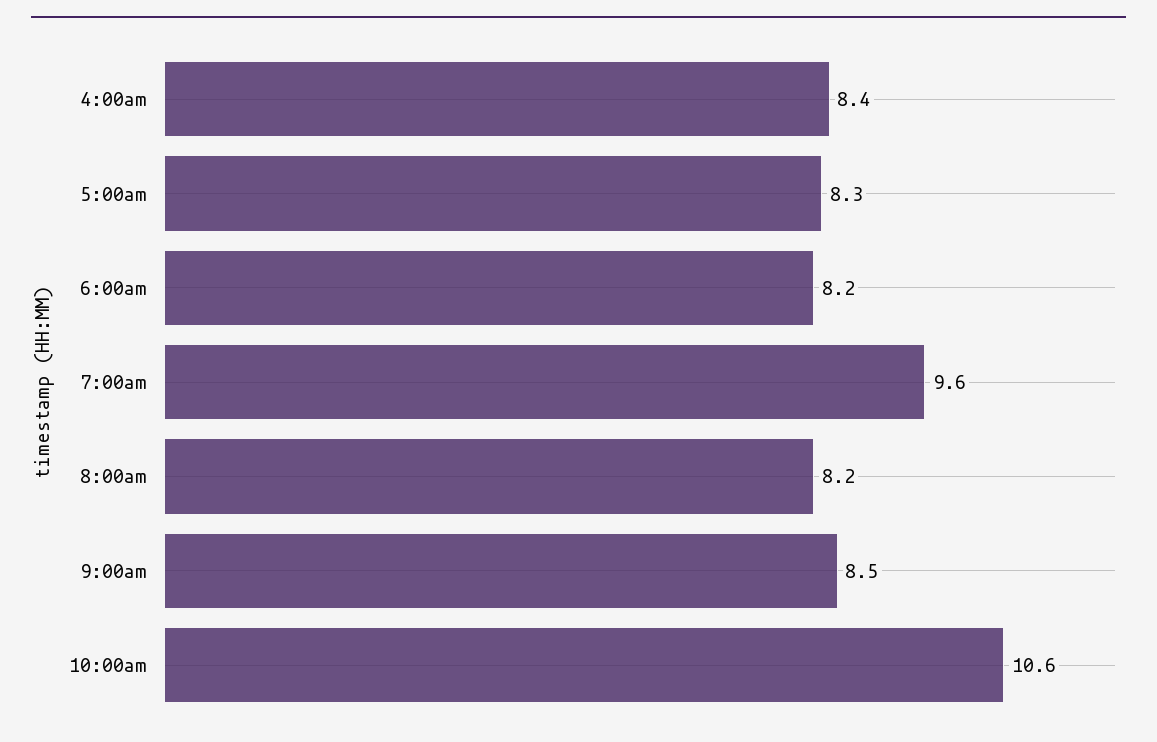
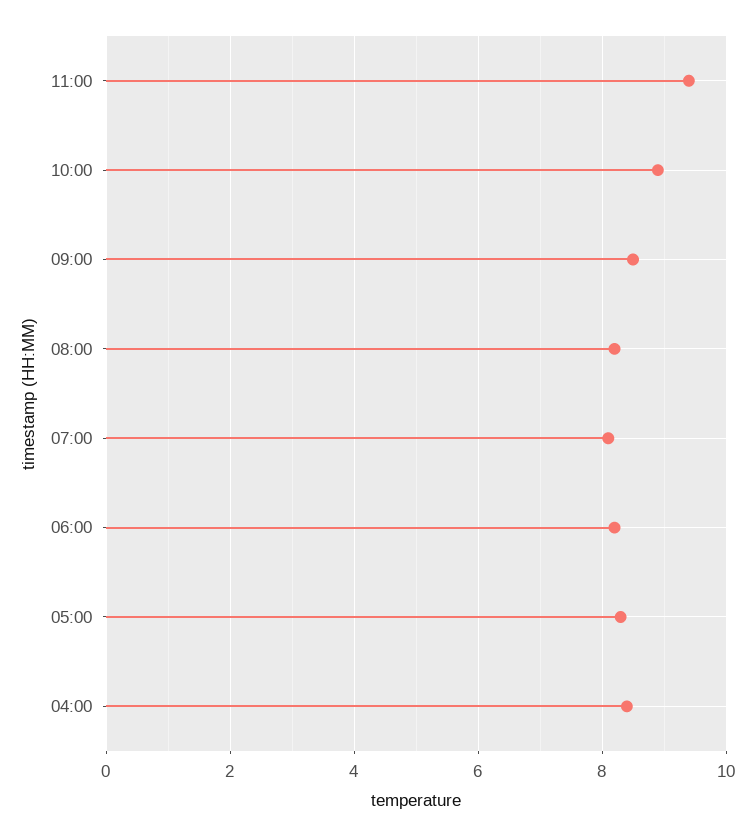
7:00am: 9.6 -> 8
10:00am: 10.6 -> 9
11:00: none -> 9.5

